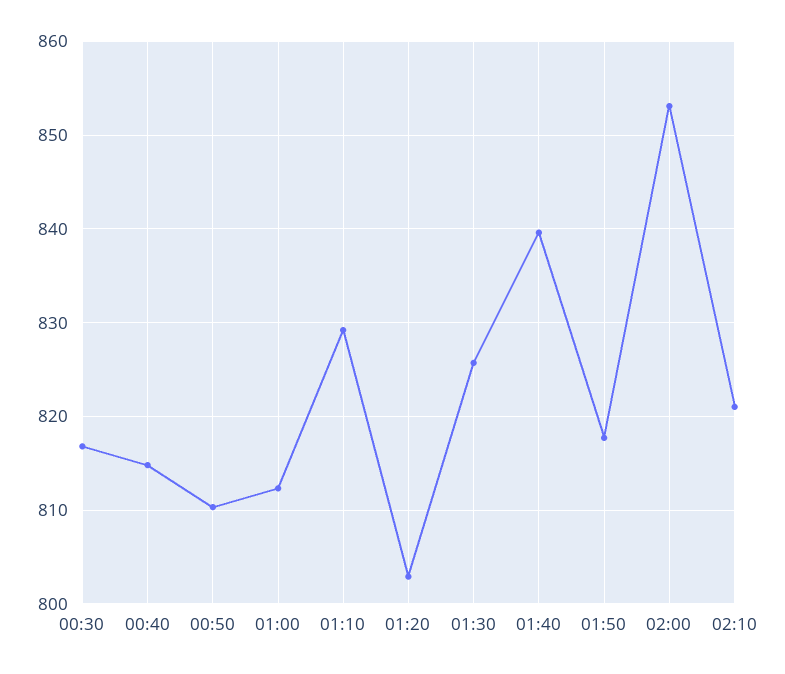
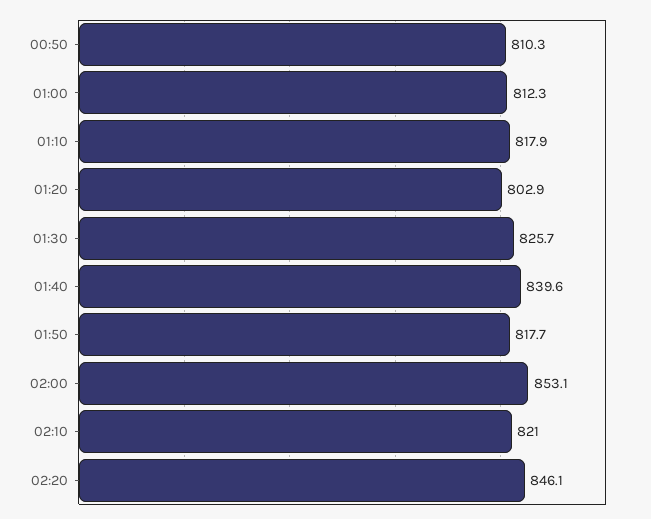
00:30: 817 -> none
00:40: 815 -> none
01:10: 829 -> 817.9
02:20: none -> 846.1

